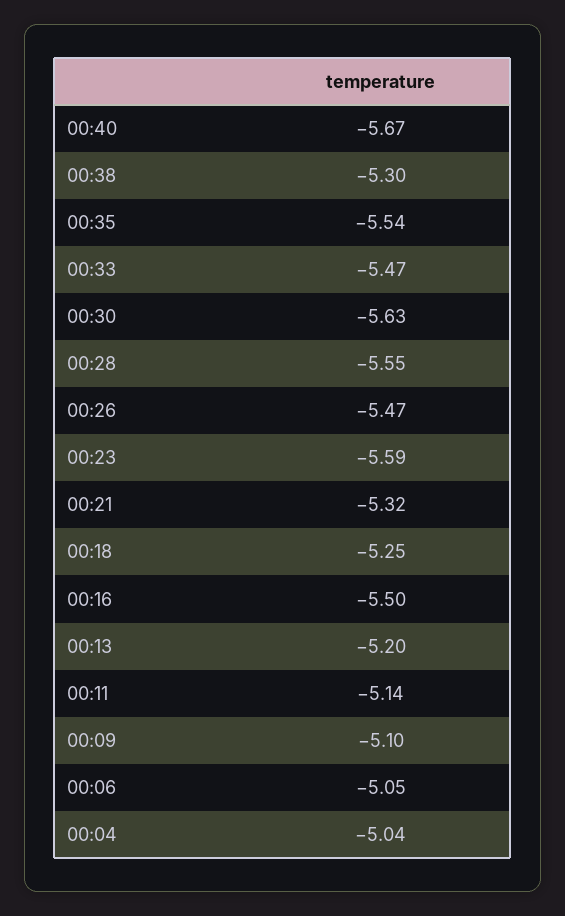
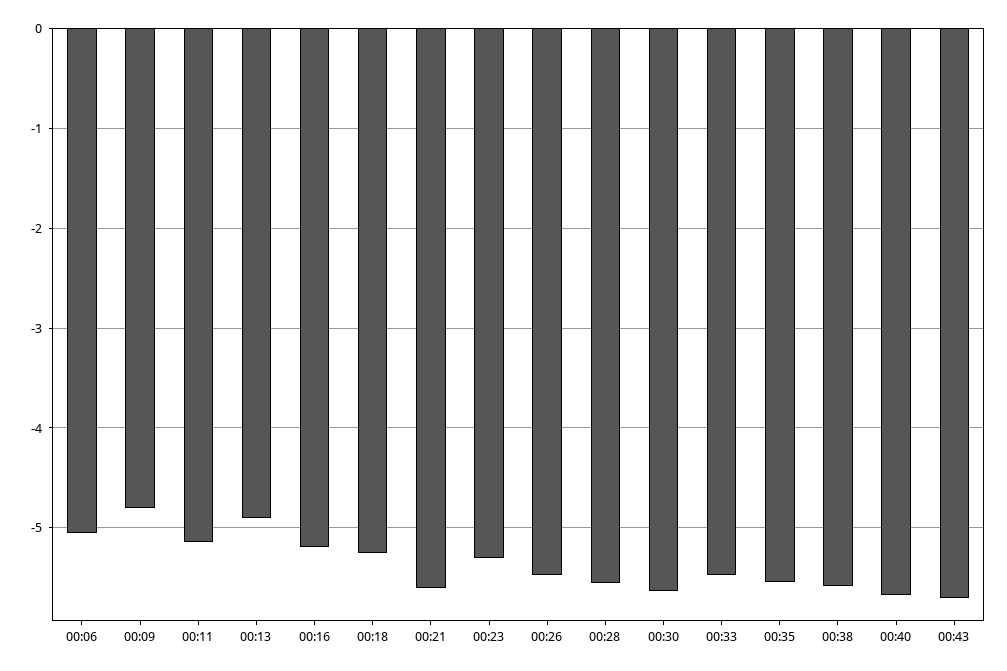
00:38: -5.3 -> -5.6
00:23: -5.59 -> -5.3
00:21: -5.32 -> -5.6
00:16: -5.5 -> -5.2
00:13: -5.2 -> -4.9
00:09: -5.1 -> -4.8
00:04: -5.04 -> none
00:43: none -> -5.7

